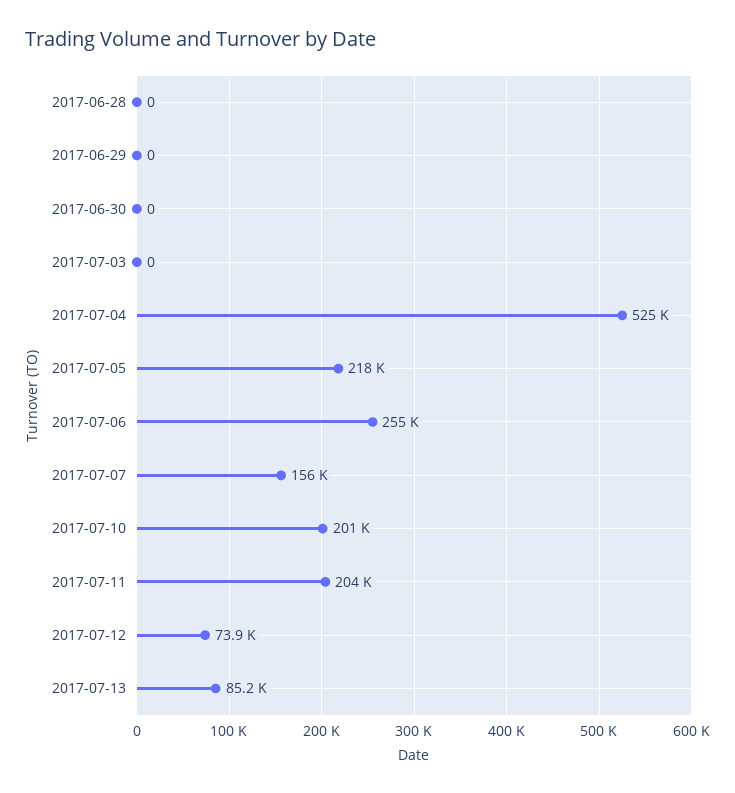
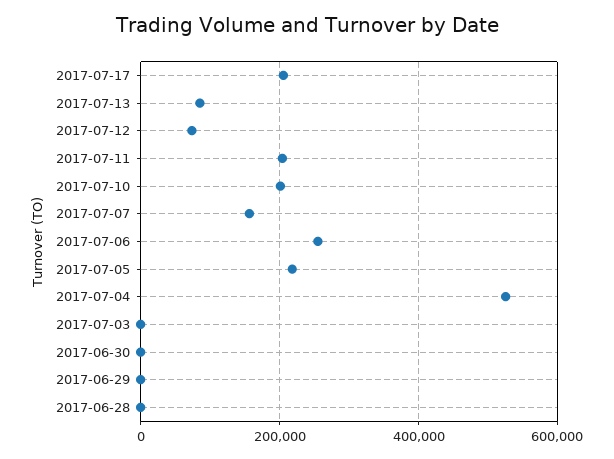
2017-07-17: none -> 200000

